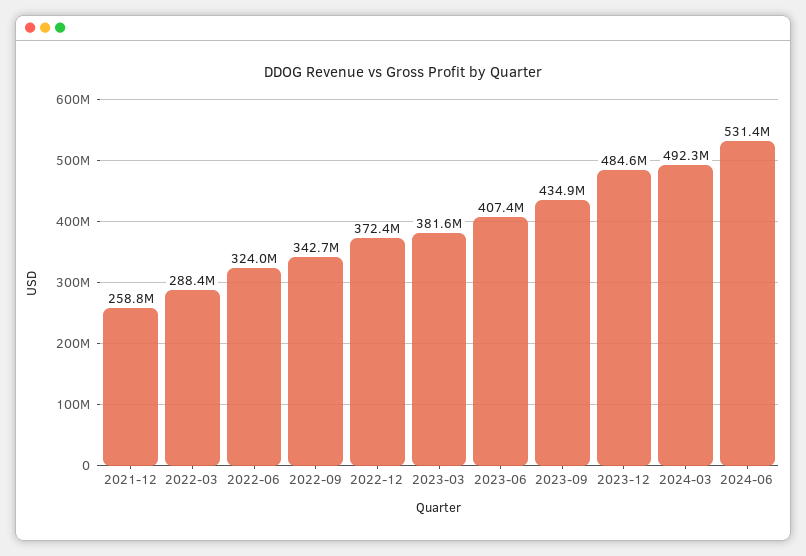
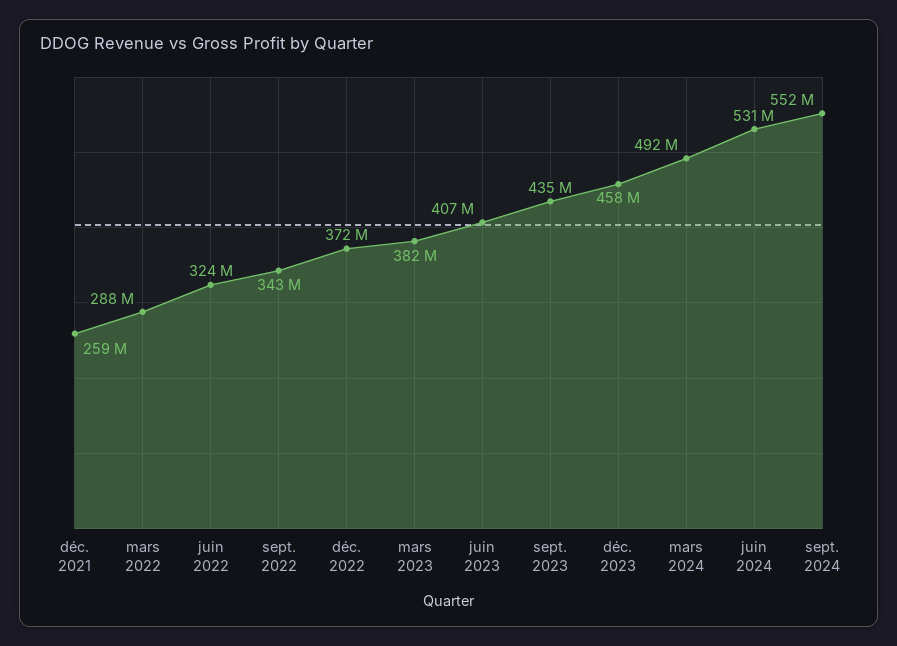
2023-12: 484600000 -> 458000000
sept. 2024: none -> 552000000

